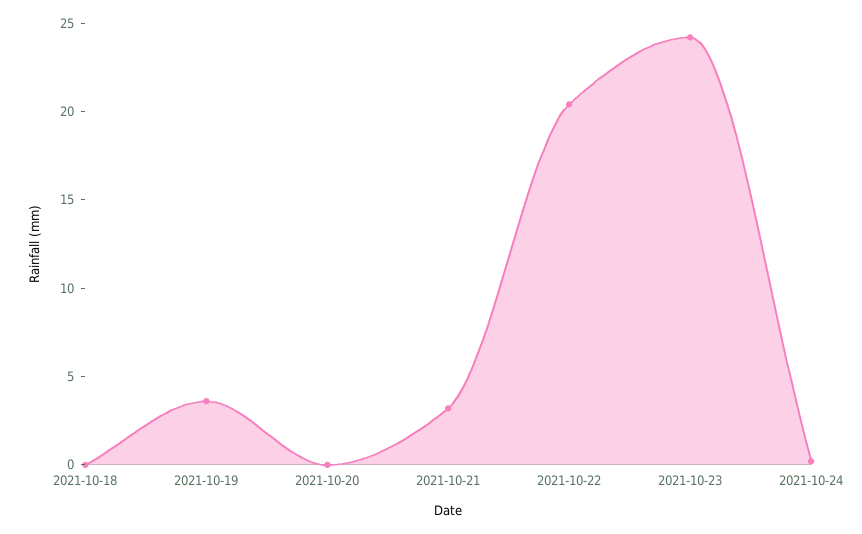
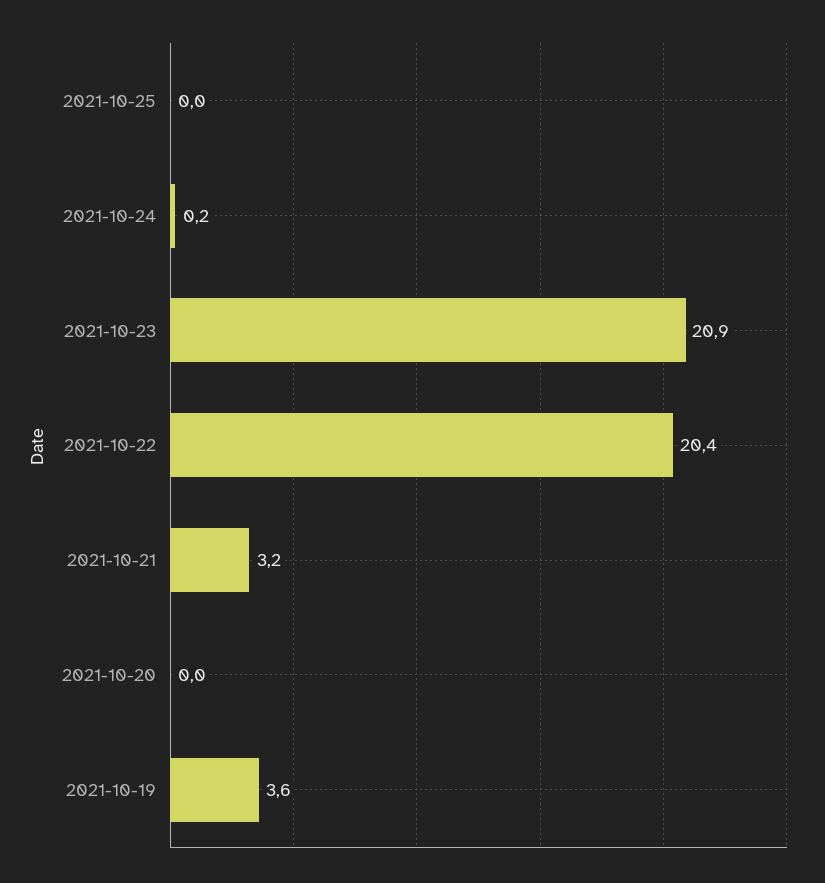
2021-10-18: 0 -> none
2021-10-23: 24 -> 20.9
2021-10-25: none -> 0

